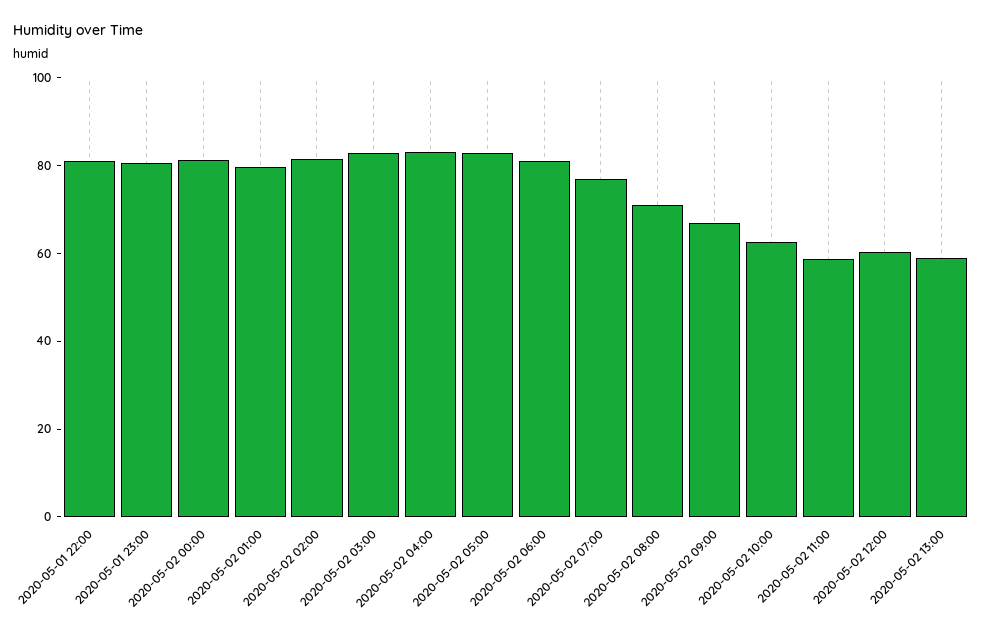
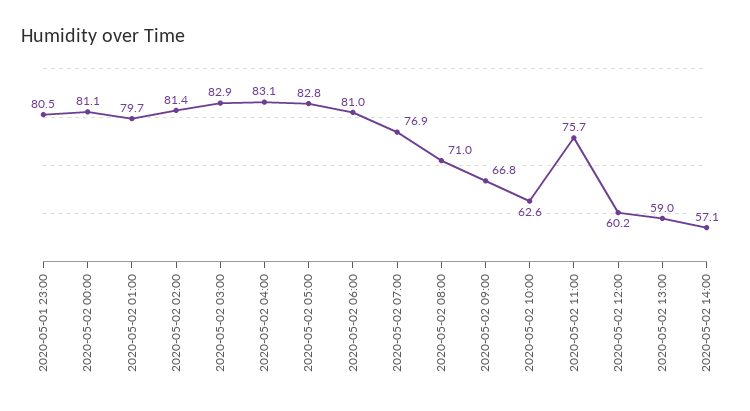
2020-05-01 22:00: 80 -> none
2020-05-02 11:00: 60 -> 75.7
2020-05-02 14:00: none -> 57.1

